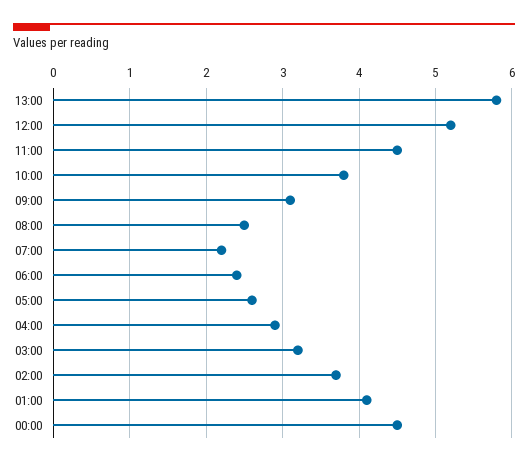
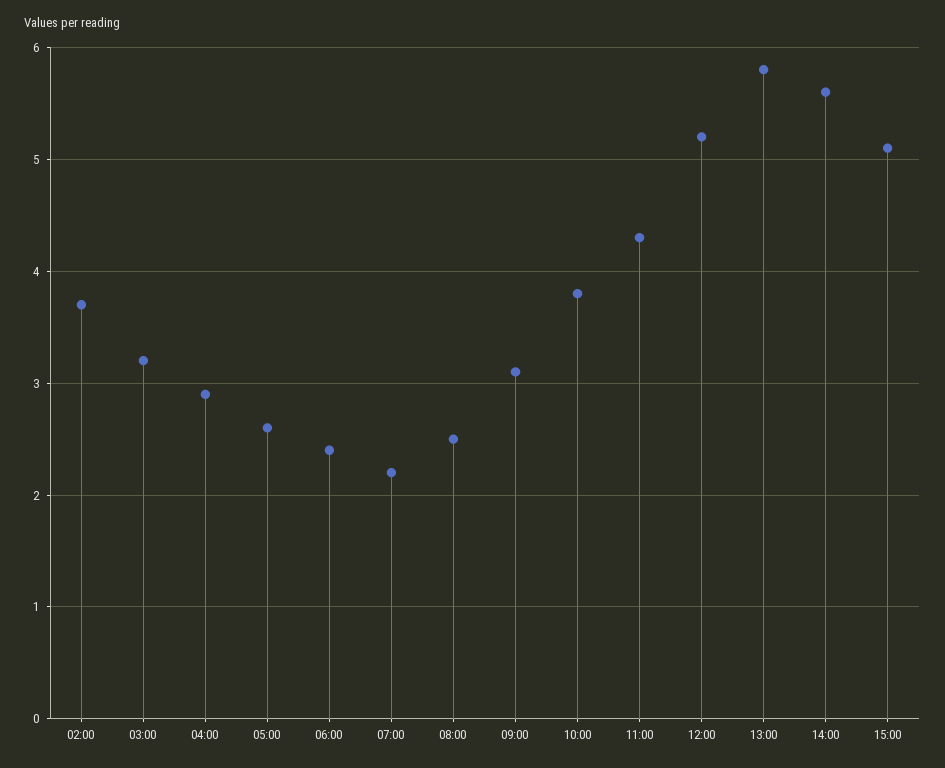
11:00: 4.5 -> 4.3
01:00: 4.1 -> none
00:00: 4.5 -> none
14:00: none -> 5.6
15:00: none -> 5.1

